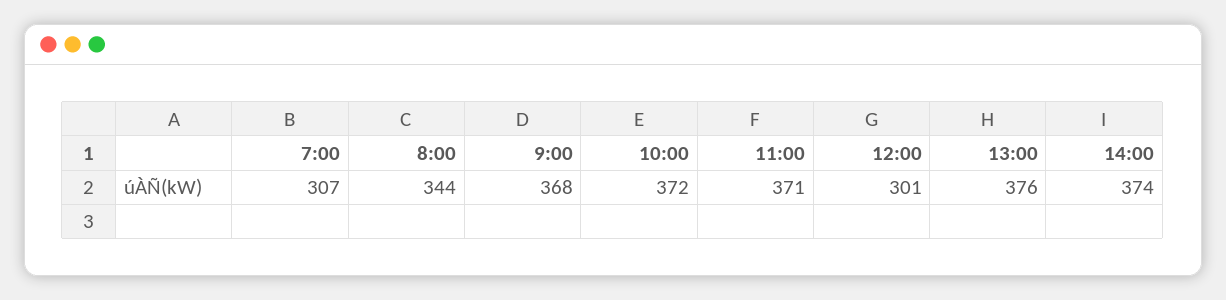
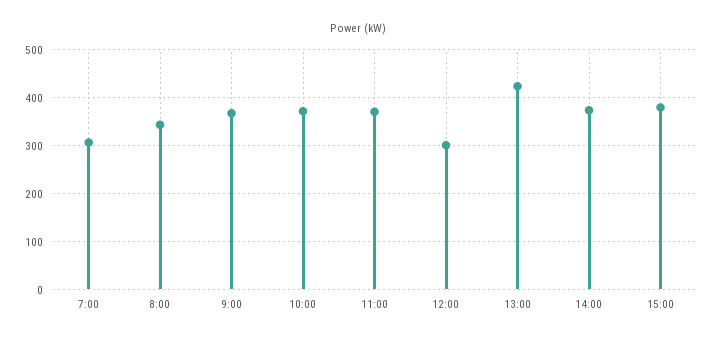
13:00: 376 -> 420
15:00: none -> 380

